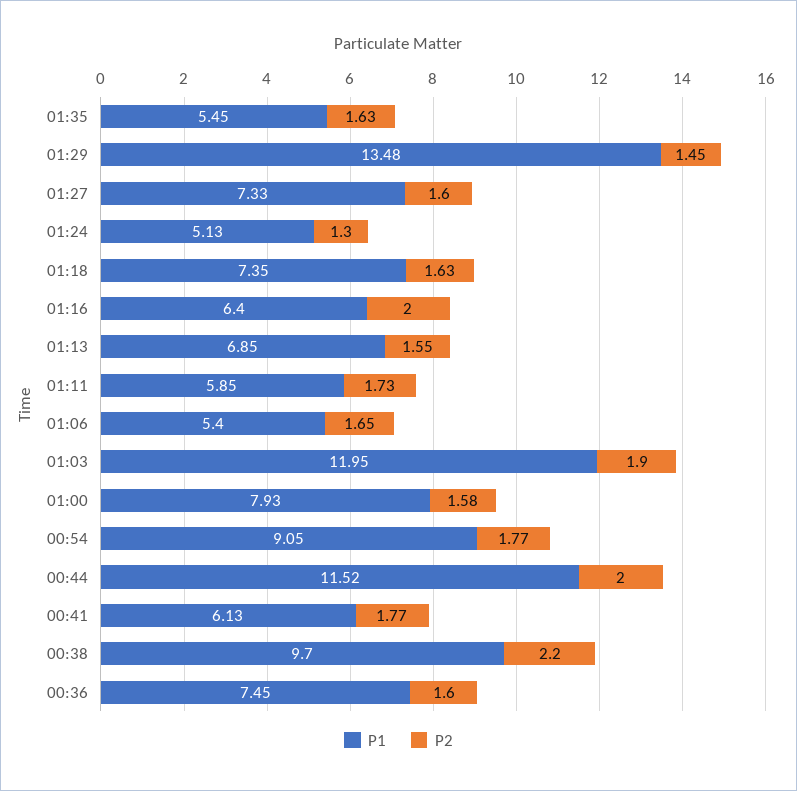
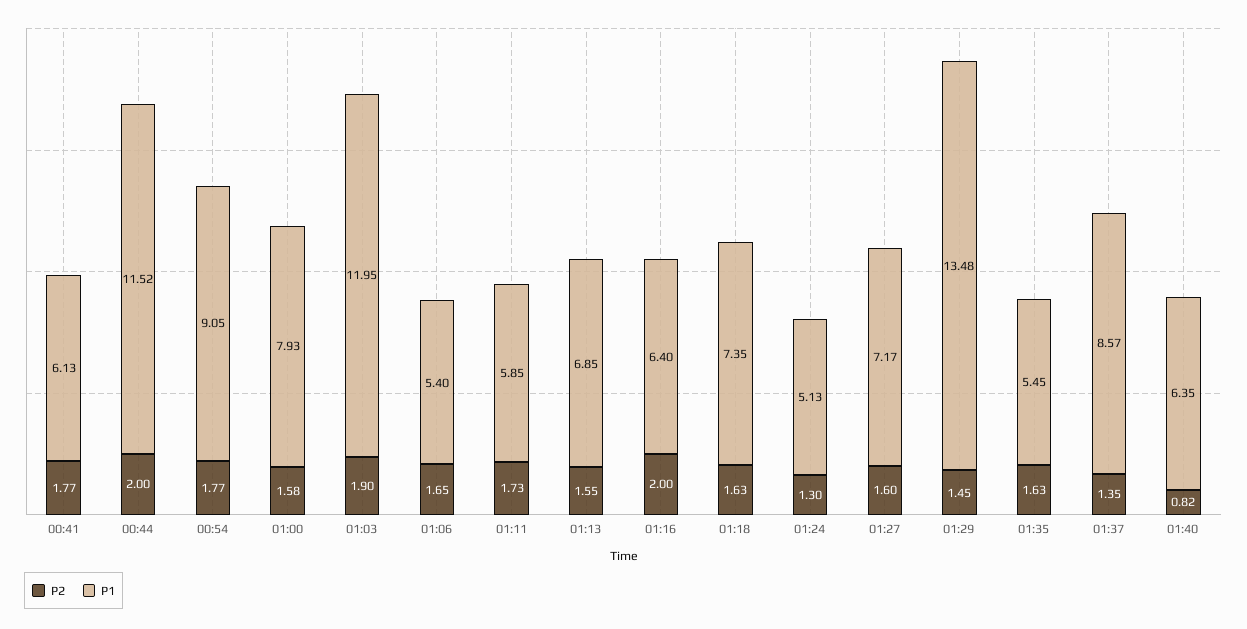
P1, 01:27: 7.33 -> 7.17
P1, 00:38: 9.7 -> none
P2, 00:38: 2.2 -> none
P1, 00:36: 7.45 -> none
P2, 00:36: 1.6 -> none
P2, 01:37: none -> 1.35
P1, 01:37: none -> 8.57
P2, 01:40: none -> 0.82
P1, 01:40: none -> 6.35

